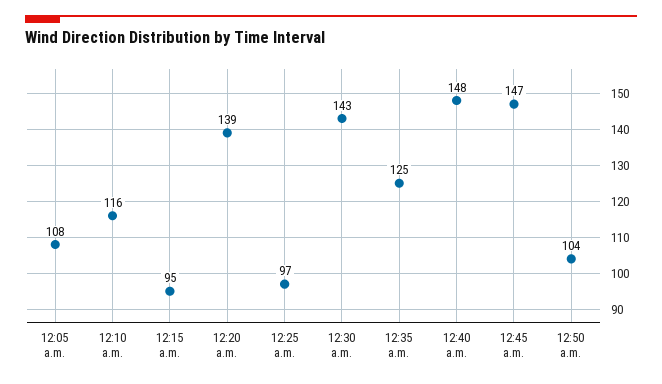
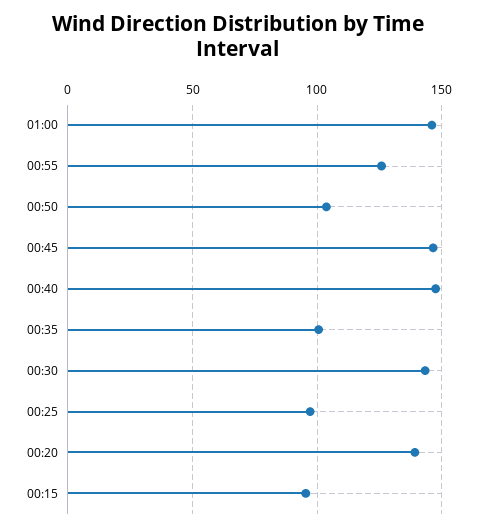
12:05 a.m.: 108 -> none
12:10 a.m.: 116 -> none
12:35 a.m.: 125 -> 100
01:00: none -> 145
00:55: none -> 125

